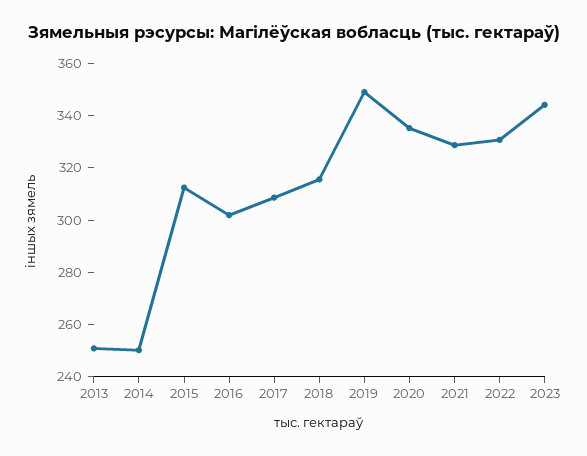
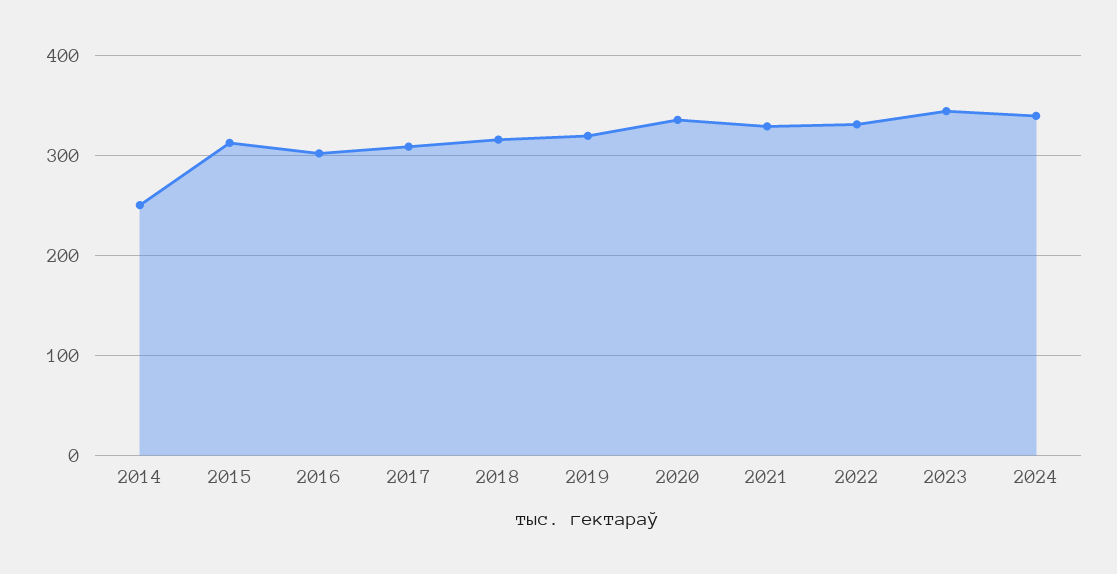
2013: 250 -> none
2019: 350 -> 320
2024: none -> 340

